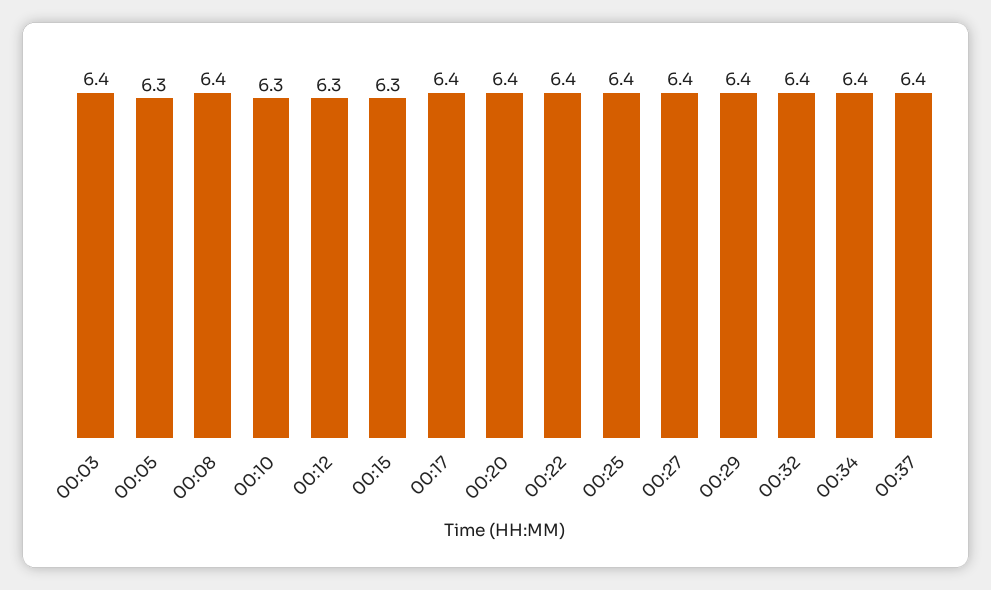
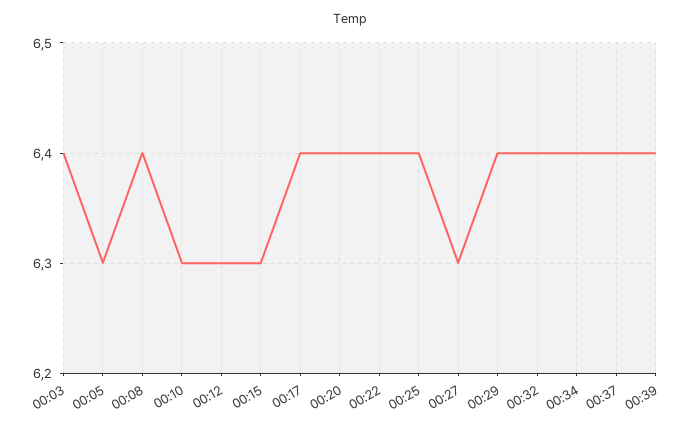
00:27: 6.4 -> 6.3
00:39: none -> 6.4

